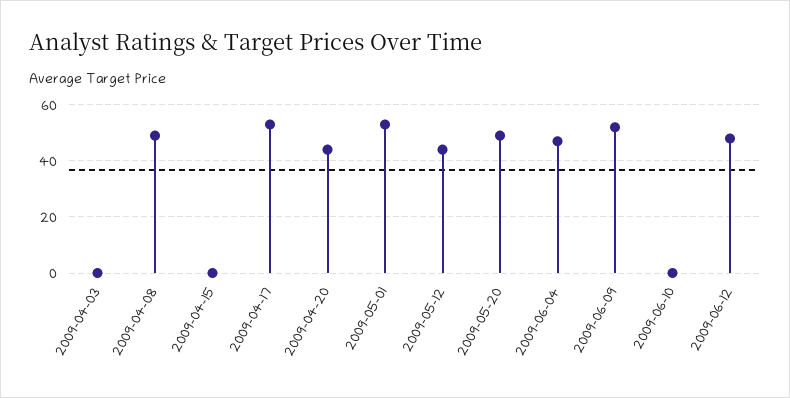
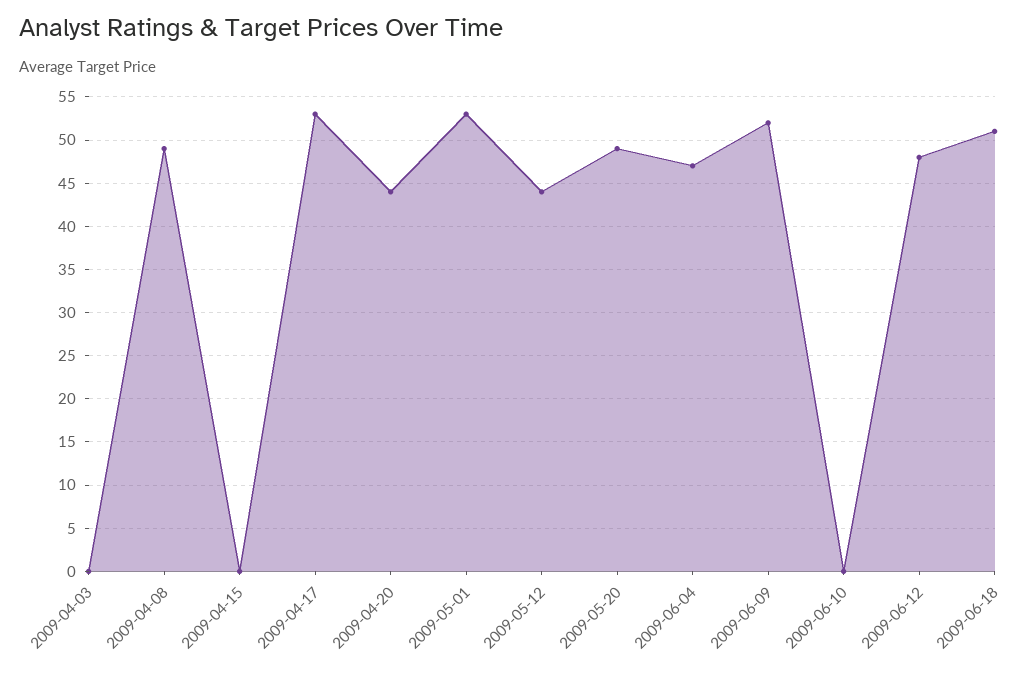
2009-06-18: none -> 51

